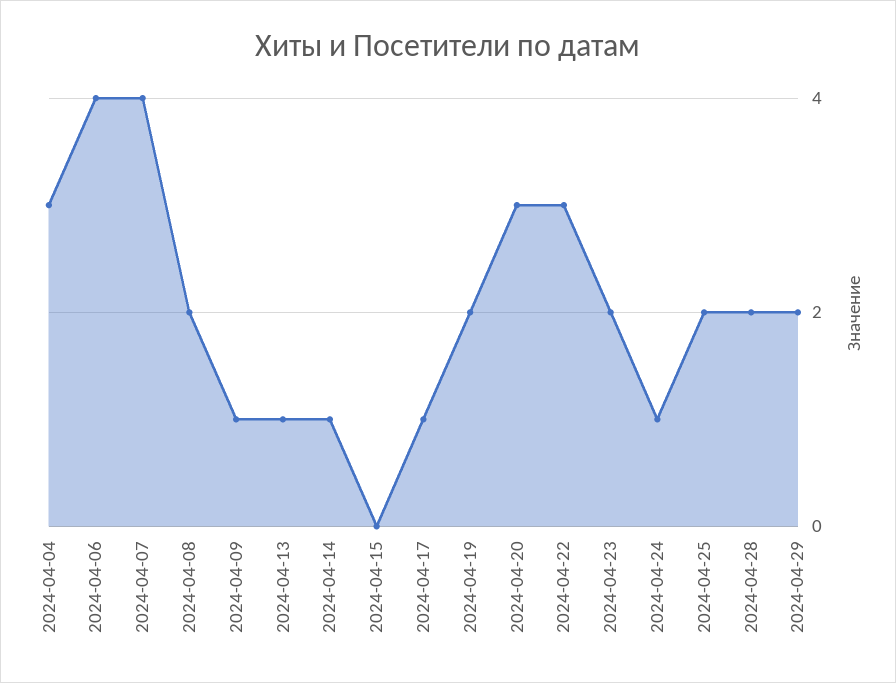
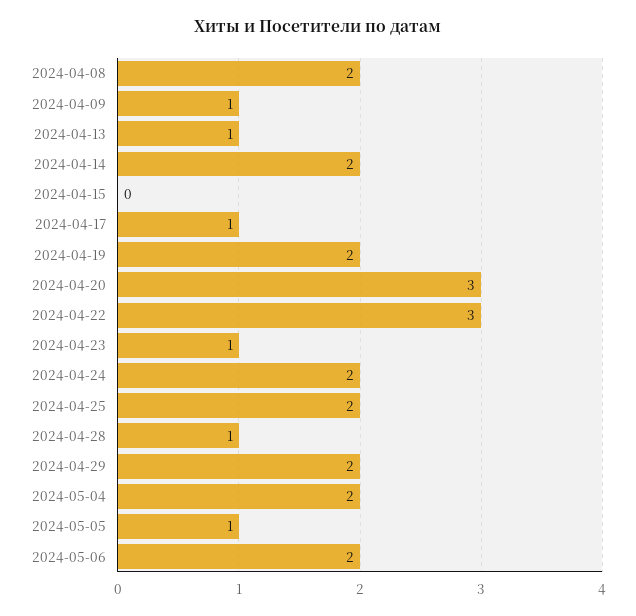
2024-04-04: 3 -> none
2024-04-06: 4 -> none
2024-04-07: 4 -> none
2024-04-14: 1 -> 2
2024-04-23: 2 -> 1
2024-04-24: 1 -> 2
2024-04-28: 2 -> 1
2024-05-04: none -> 2
2024-05-05: none -> 1
2024-05-06: none -> 2

